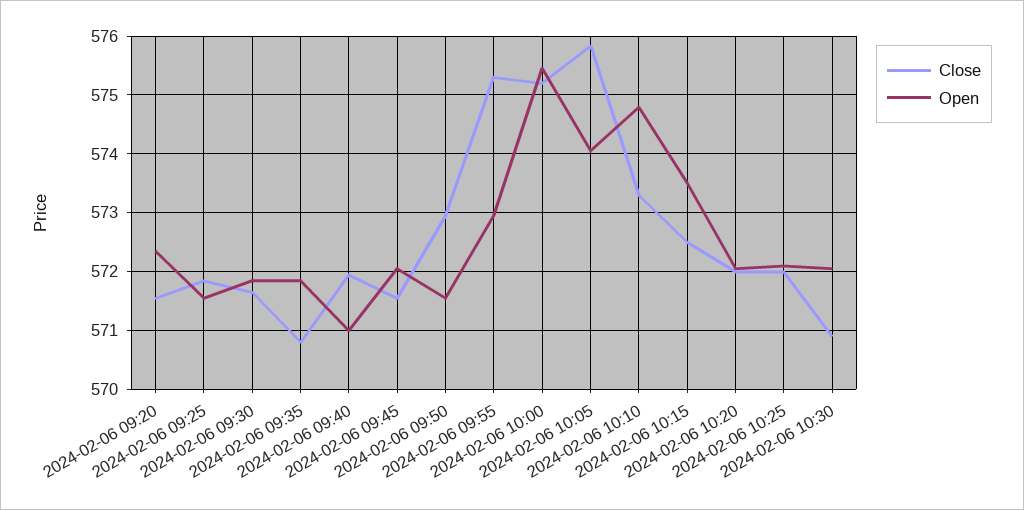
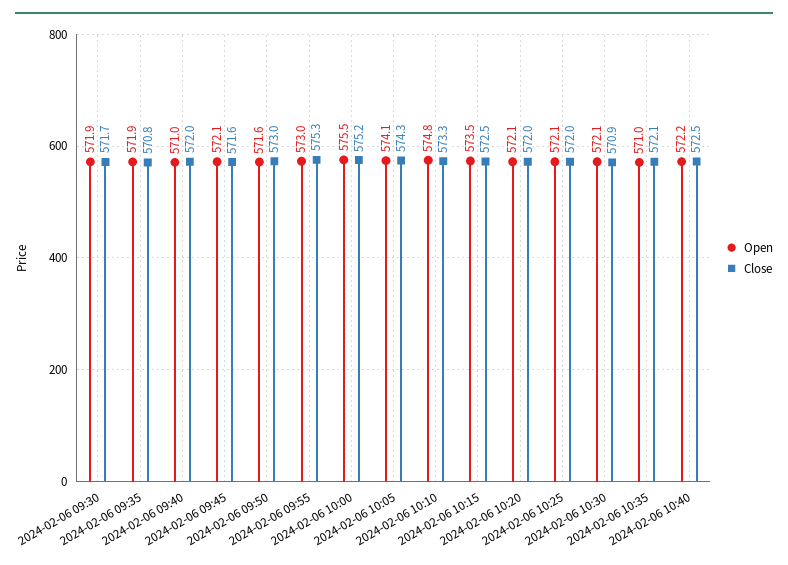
Close, 2024-02-06 09:20: 571.6 -> none
Open, 2024-02-06 09:20: 572.4 -> none
Close, 2024-02-06 09:25: 571.8 -> none
Open, 2024-02-06 09:25: 571.6 -> none
Close, 2024-02-06 10:05: 575.8 -> 574.3
Open, 2024-02-06 10:35: none -> 571
Close, 2024-02-06 10:35: none -> 572.1
Open, 2024-02-06 10:40: none -> 572.2
Close, 2024-02-06 10:40: none -> 572.5

